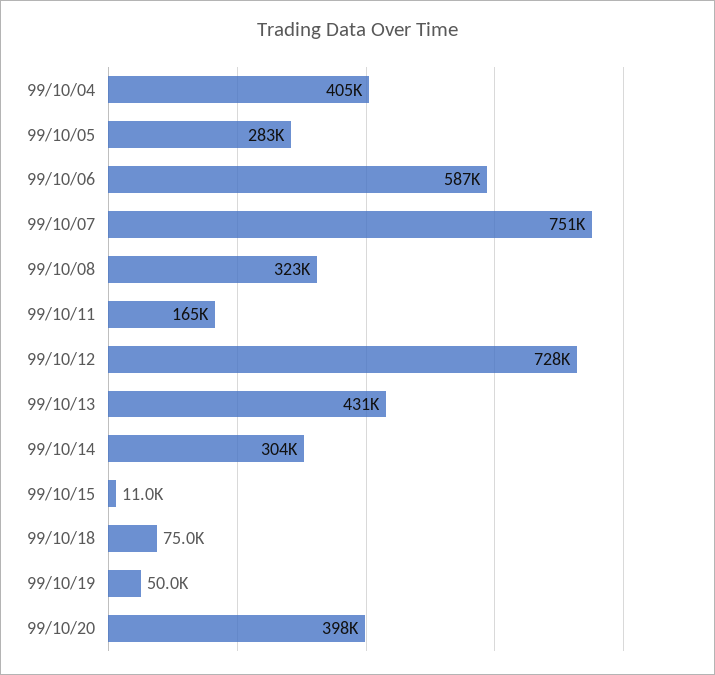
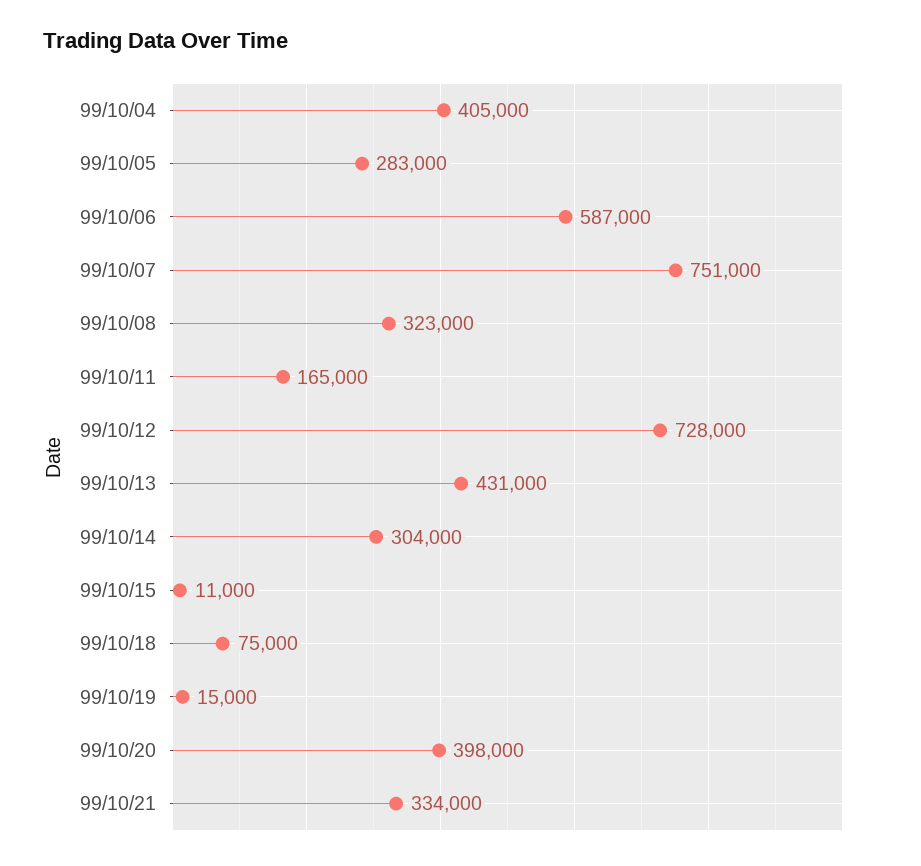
99/10/19: 50000 -> 15000
99/10/21: none -> 334000

